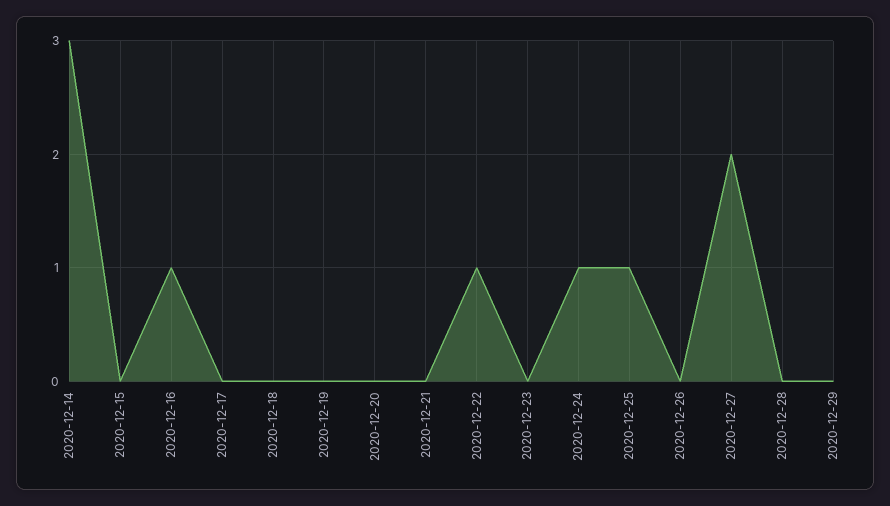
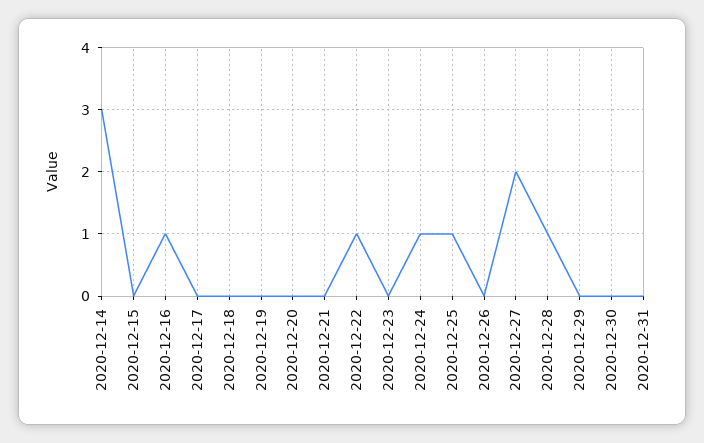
2020-12-28: 0 -> 1
2020-12-30: none -> 0
2020-12-31: none -> 0

